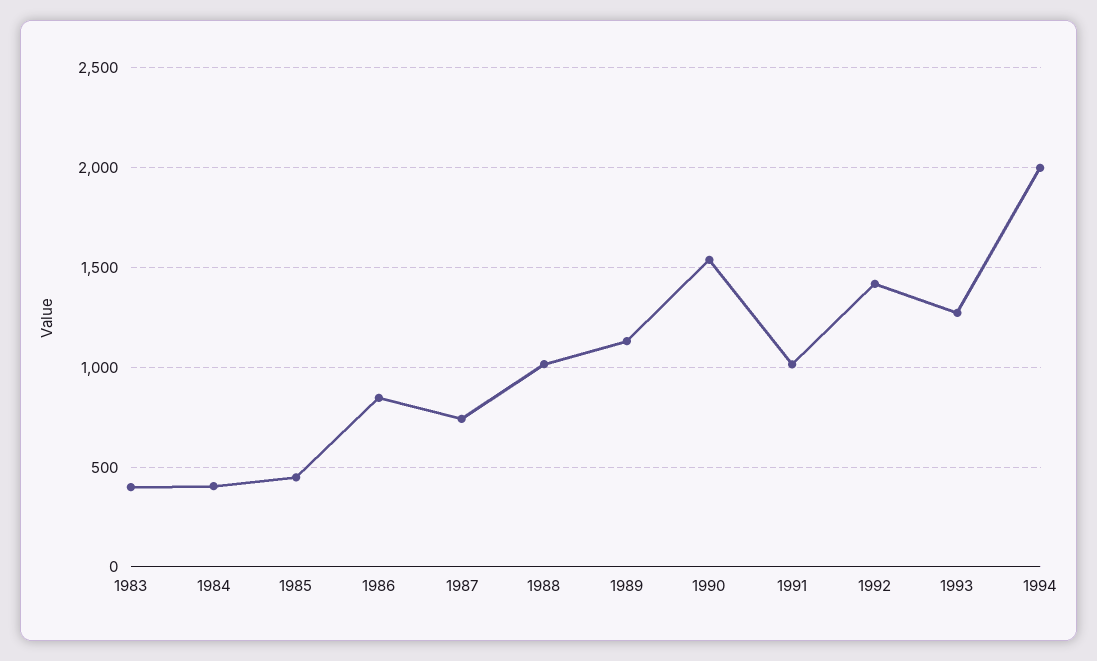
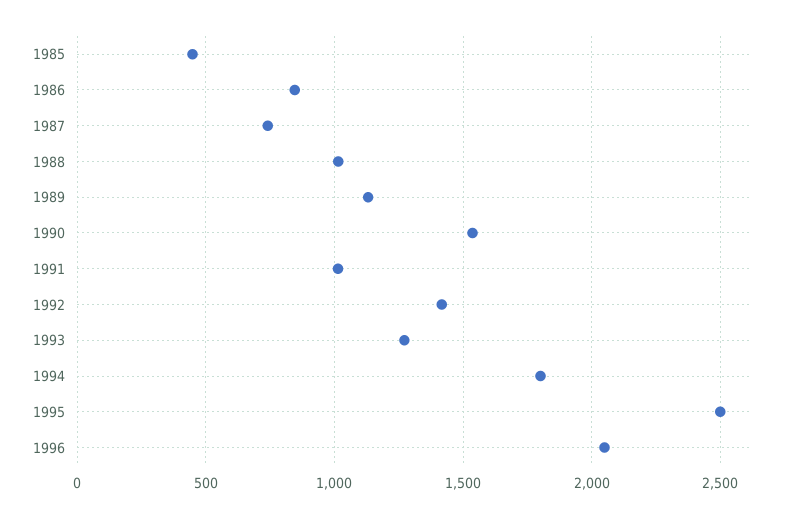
1983: 400 -> none
1984: 400 -> none
1994: 2000 -> 1800
1995: none -> 2500
1996: none -> 2050

